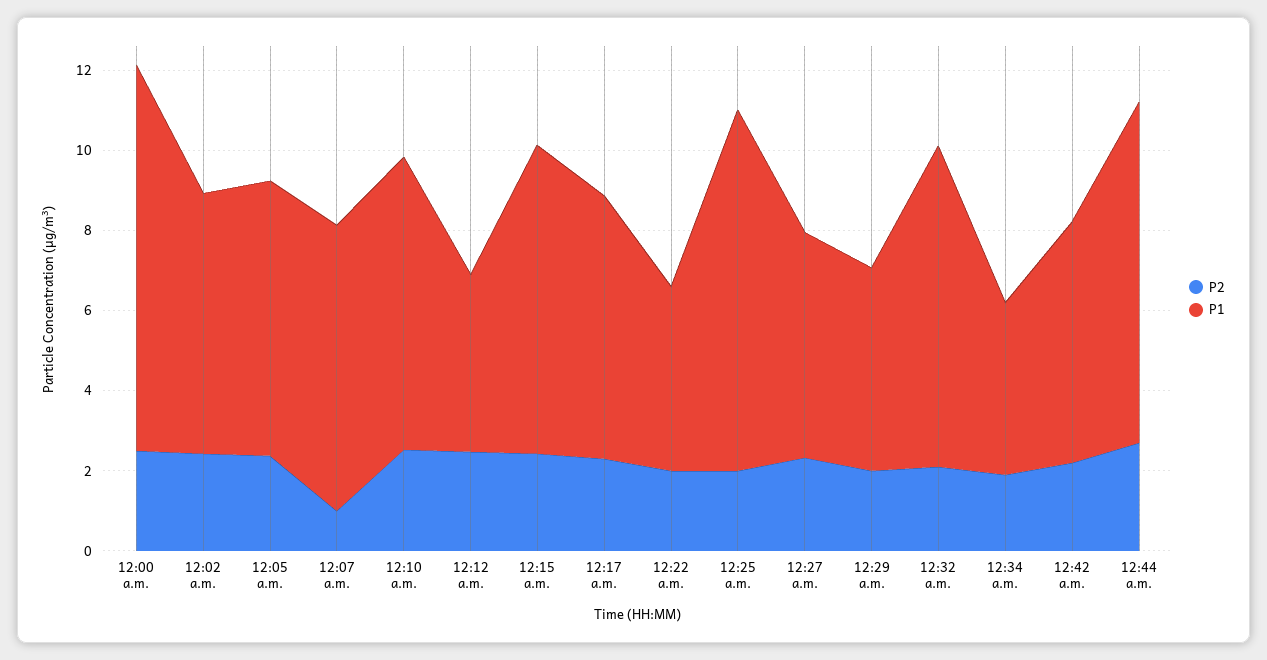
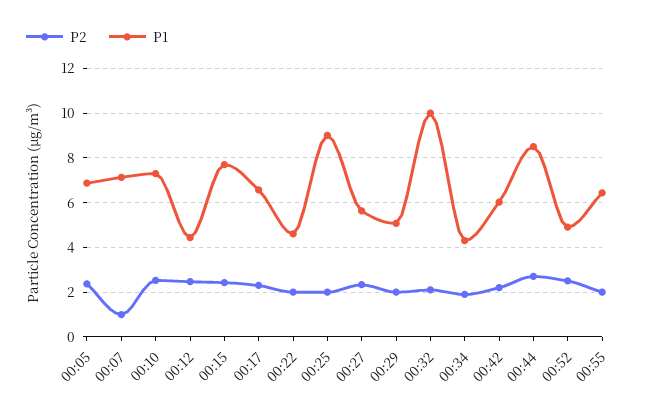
P2, 12:00 a.m.: 2.5 -> none
P1, 12:00 a.m.: 9.5 -> none
P2, 12:02 a.m.: 2.5 -> none
P1, 12:02 a.m.: 6.5 -> none
P1, 12:32 a.m.: 8 -> 10
P2, 00:52: none -> 2.5
P1, 00:52: none -> 5
P2, 00:55: none -> 2
P1, 00:55: none -> 6.5

